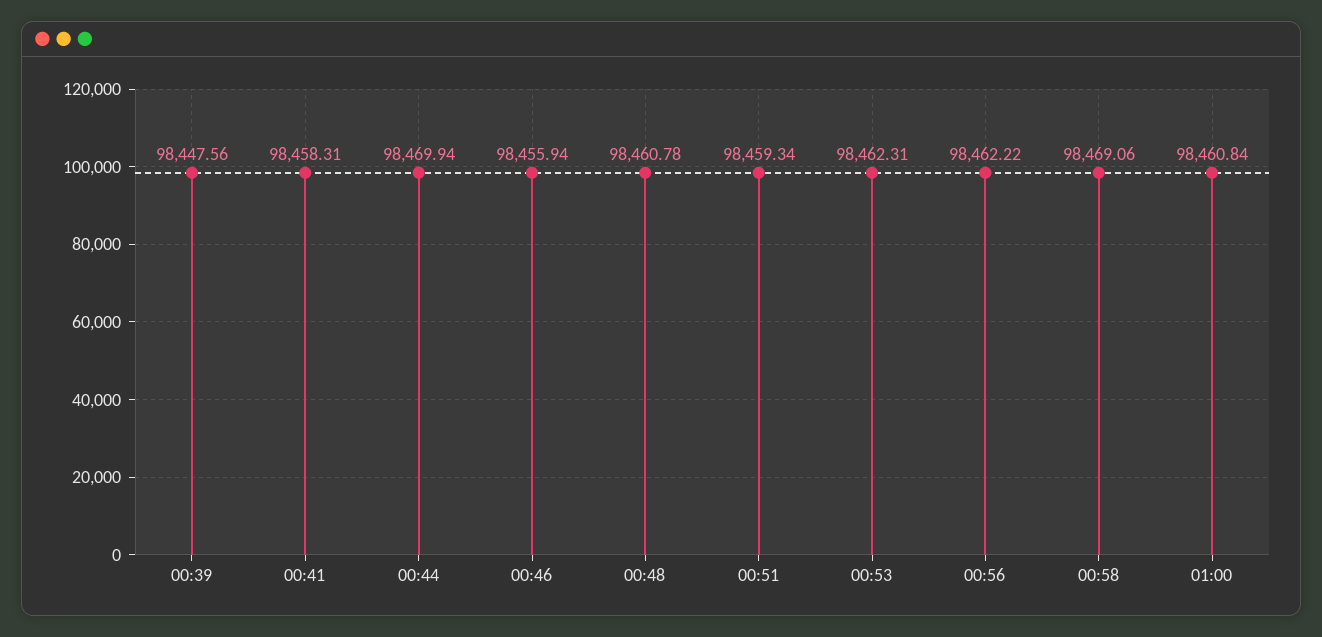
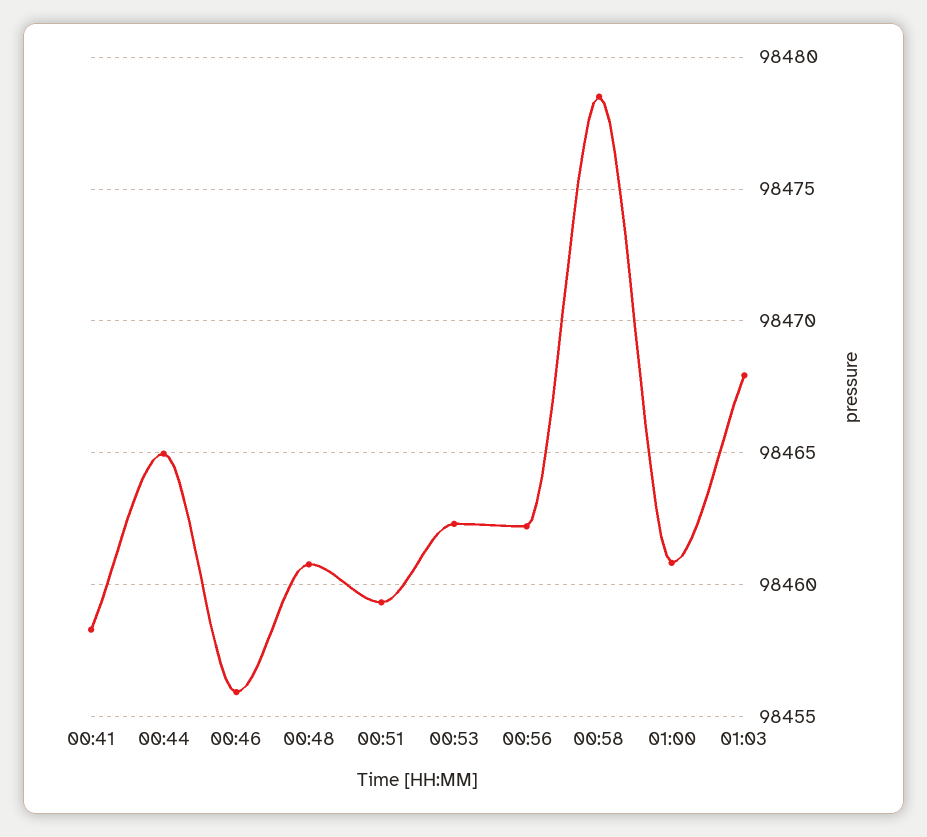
00:39: 98447.56 -> none
00:44: 98469.94 -> 98465
00:58: 98469.06 -> 98478.5
01:03: none -> 98468

